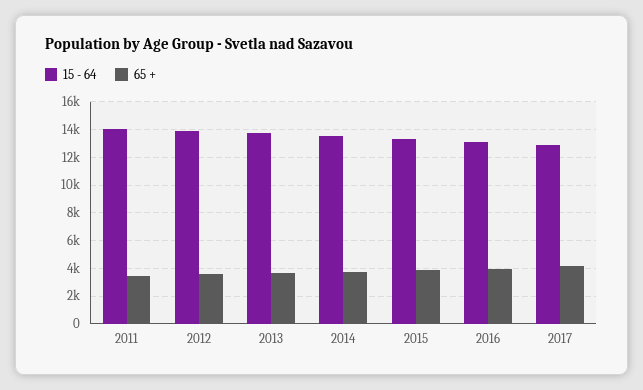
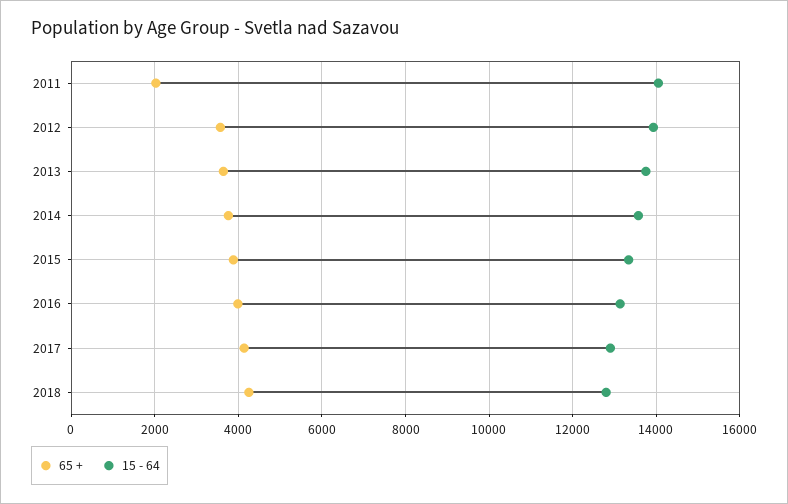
65 +, 2011: 3500 -> 2000
65 +, 2018: none -> 4200
15 - 64, 2018: none -> 12800

